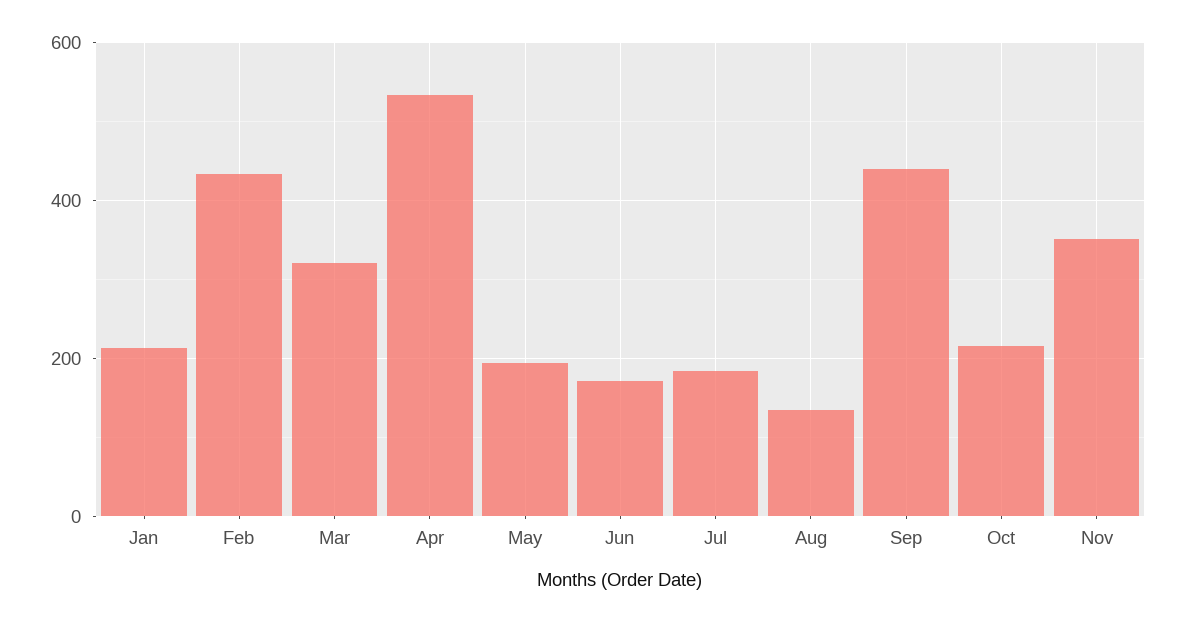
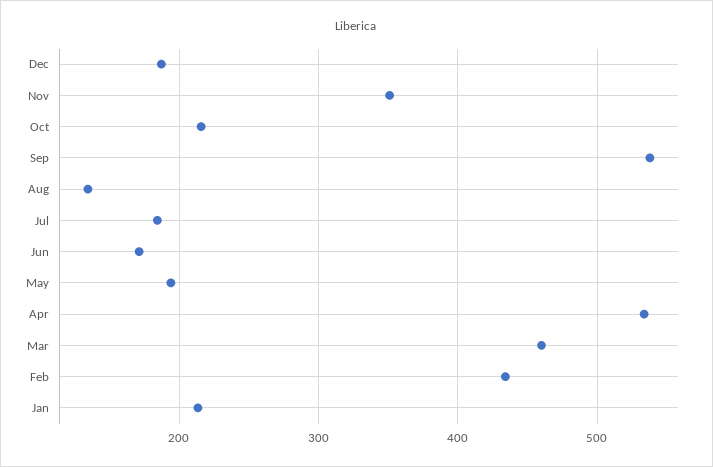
Mar: 320 -> 460
Sep: 440 -> 540
Dec: none -> 190

